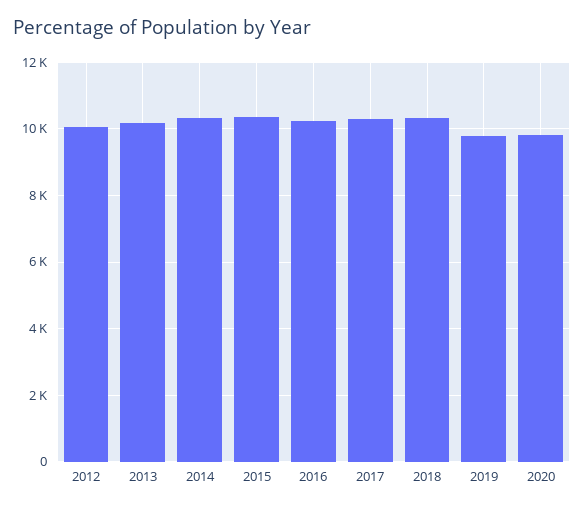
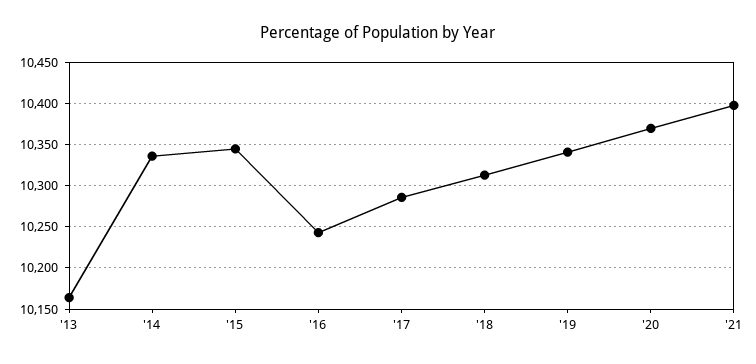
2012: 10000 -> none
2019: 9800 -> 10340
2020: 9800 -> 10370
'21: none -> 10400

